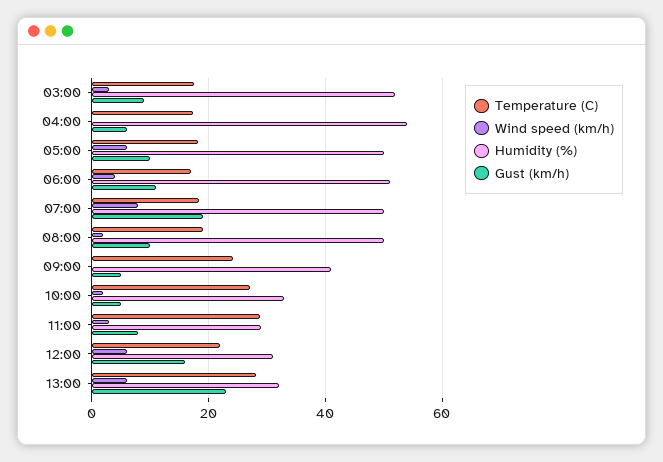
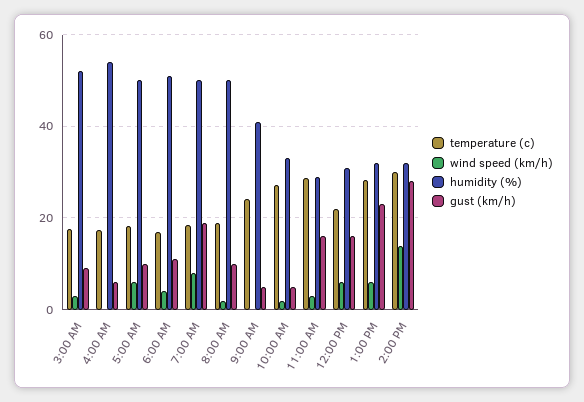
Gust (km/h), 11:00: 8 -> 16
Temperature (C), 2:00 PM: none -> 30
Wind speed (km/h), 2:00 PM: none -> 14
Humidity (%), 2:00 PM: none -> 32
Gust (km/h), 2:00 PM: none -> 28

